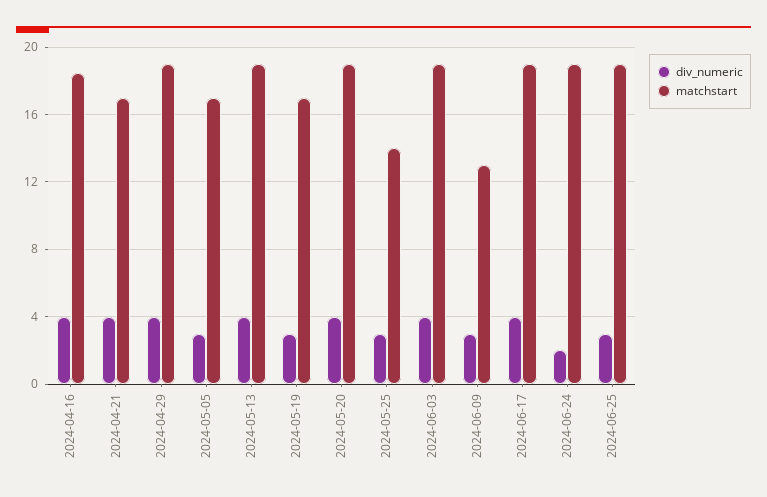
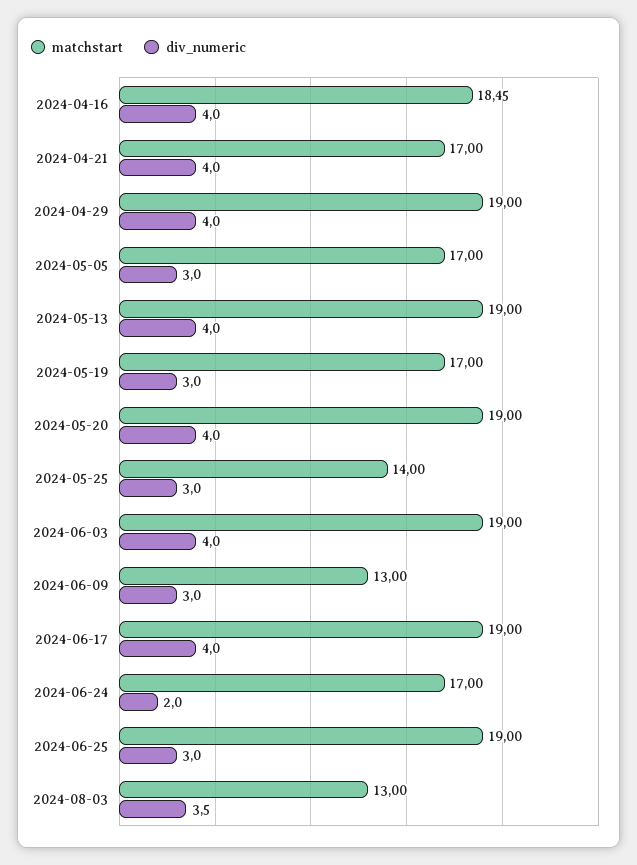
matchstart, 2024-06-24: 19 -> 17
matchstart, 2024-08-03: none -> 13
div_numeric, 2024-08-03: none -> 3.5

